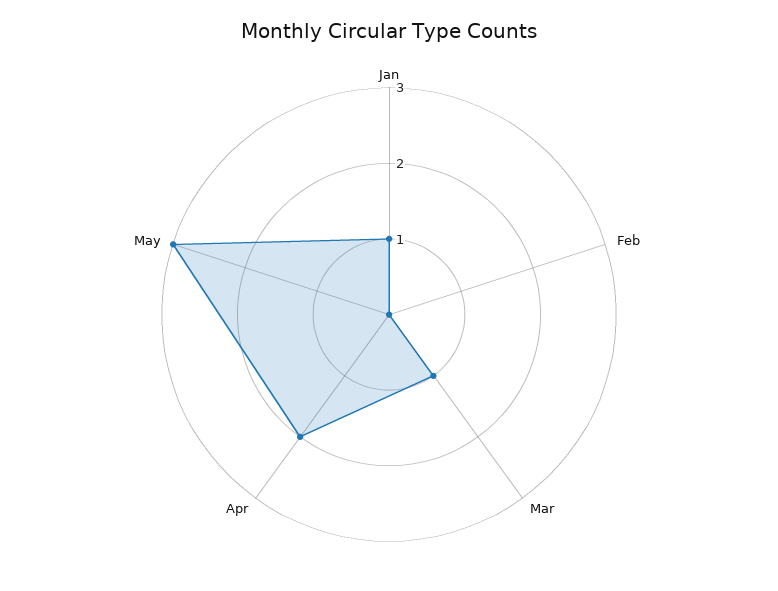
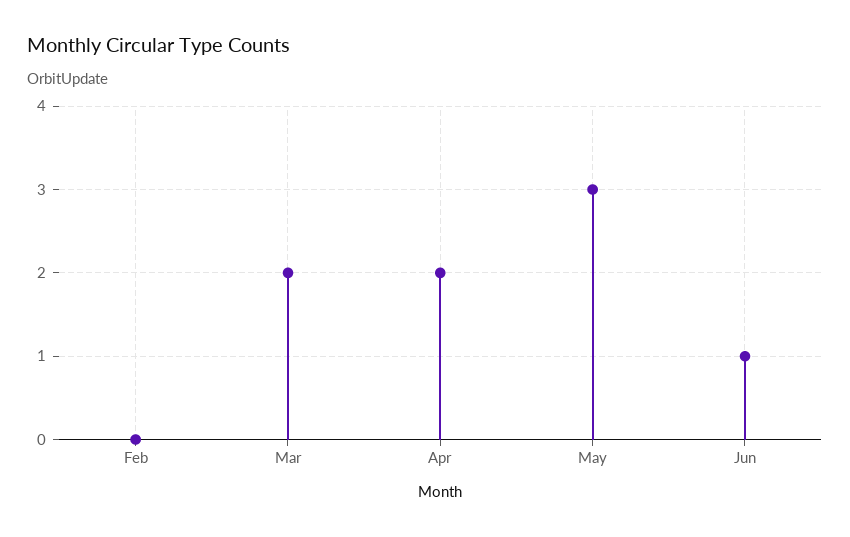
Jan: 1 -> none
Mar: 1 -> 2
Jun: none -> 1

